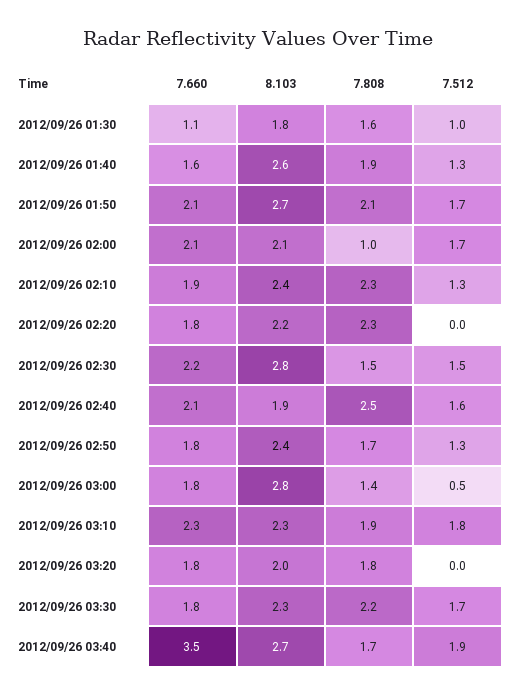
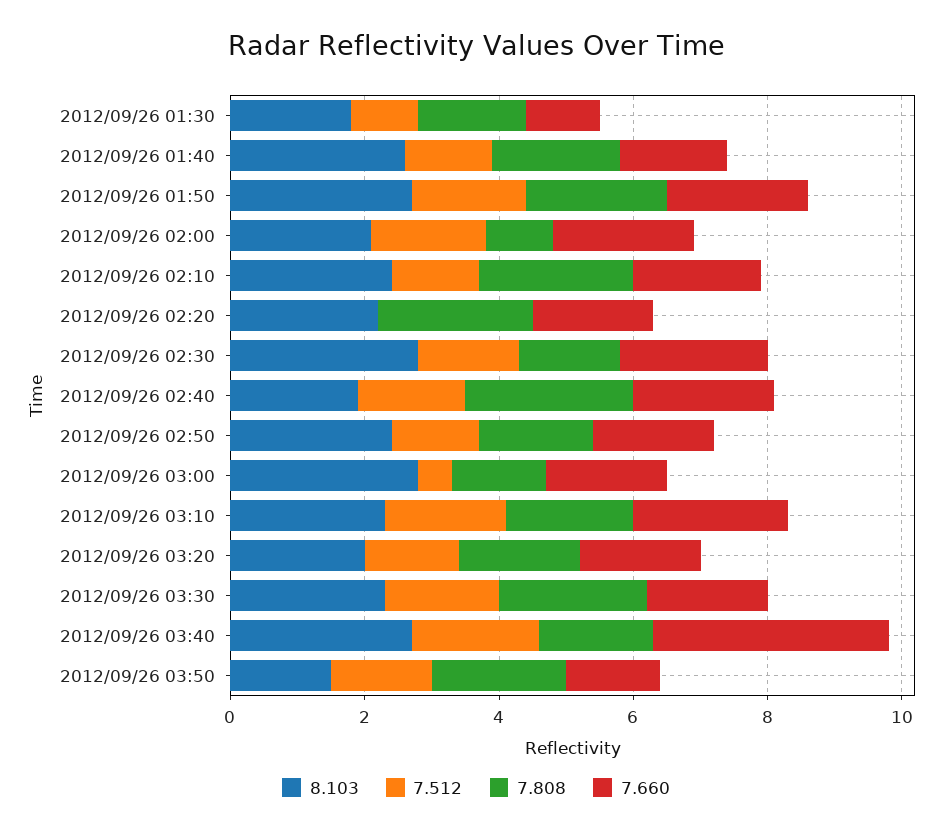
7.512, 2012/09/26 03:20: 0 -> 1.5
8.103, 2012/09/26 03:50: none -> 1.5
7.512, 2012/09/26 03:50: none -> 1.5
7.808, 2012/09/26 03:50: none -> 2
7.660, 2012/09/26 03:50: none -> 1.5

